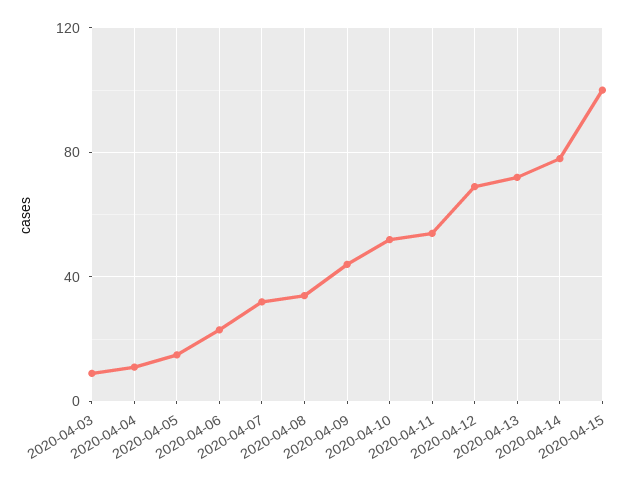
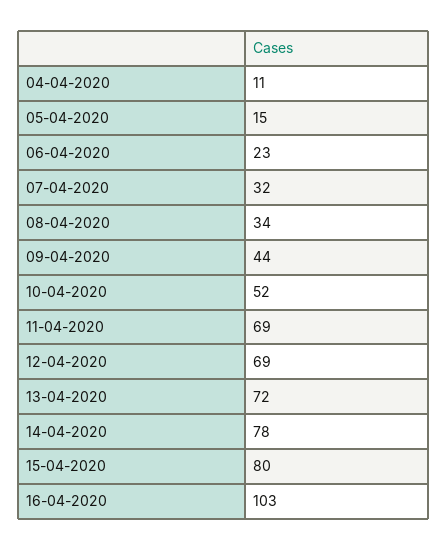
2020-04-03: 10 -> none
2020-04-11: 55 -> 69
2020-04-15: 100 -> 80
16-04-2020: none -> 103

